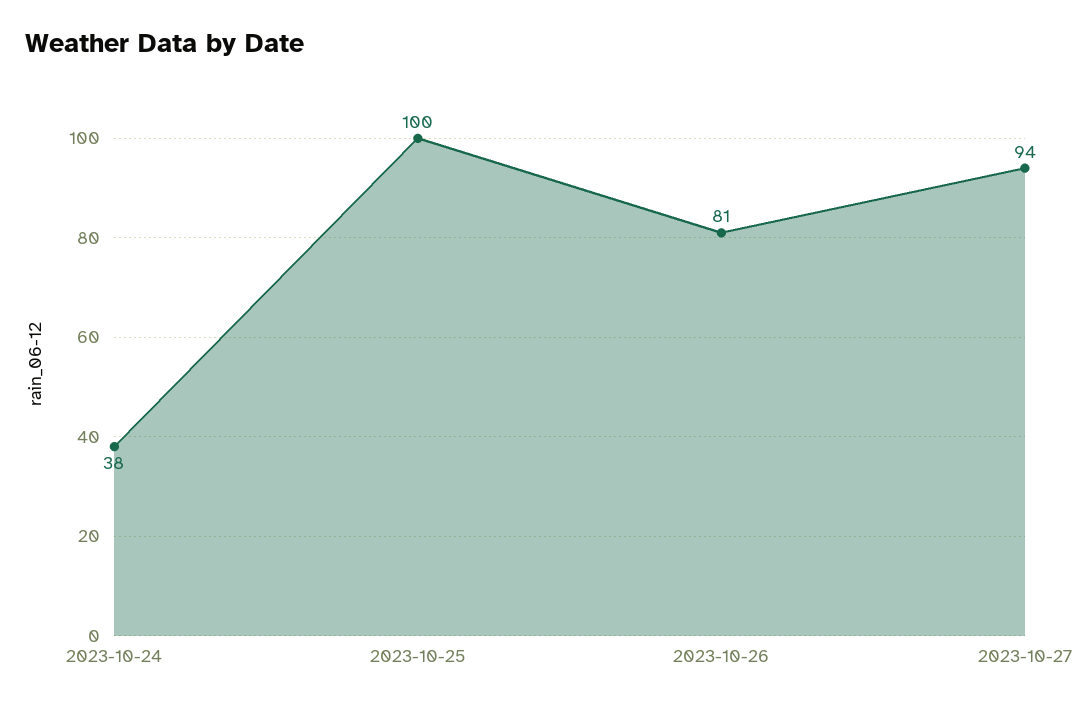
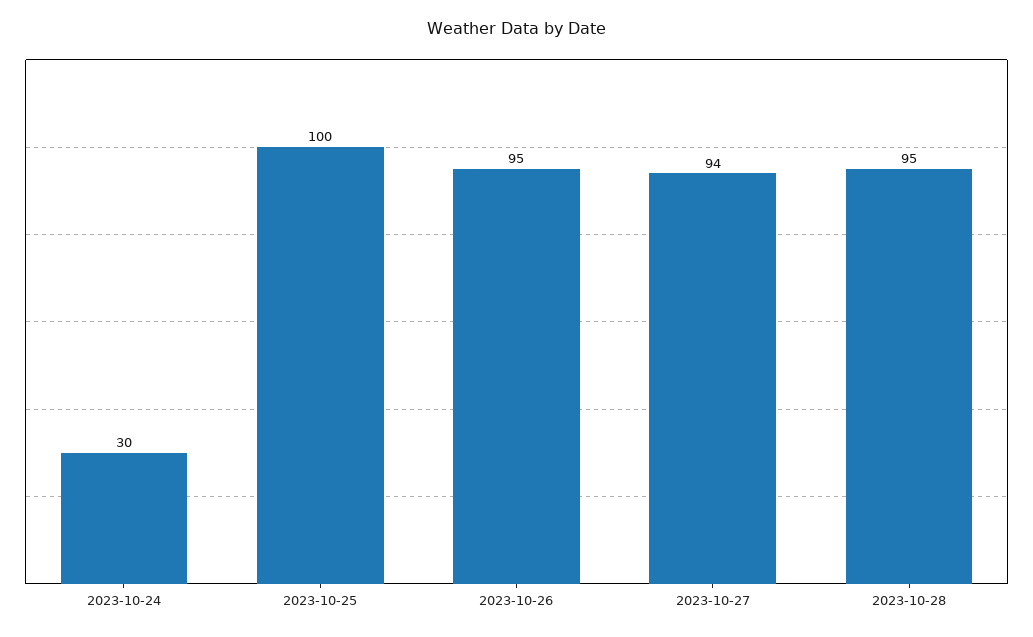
2023-10-24: 38 -> 30
2023-10-26: 81 -> 95
2023-10-28: none -> 95

